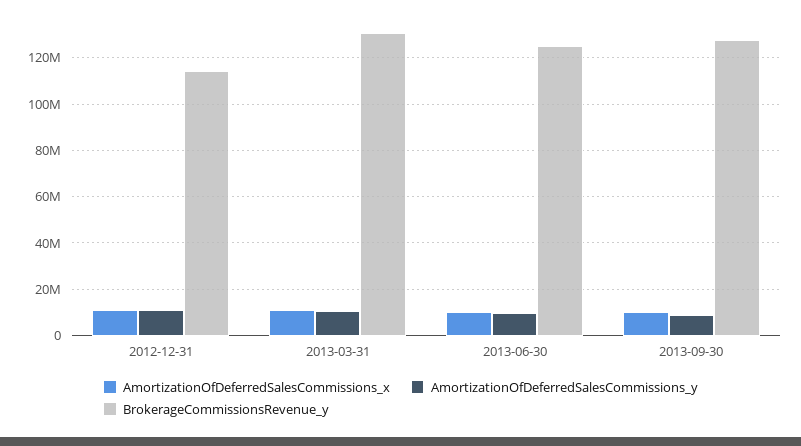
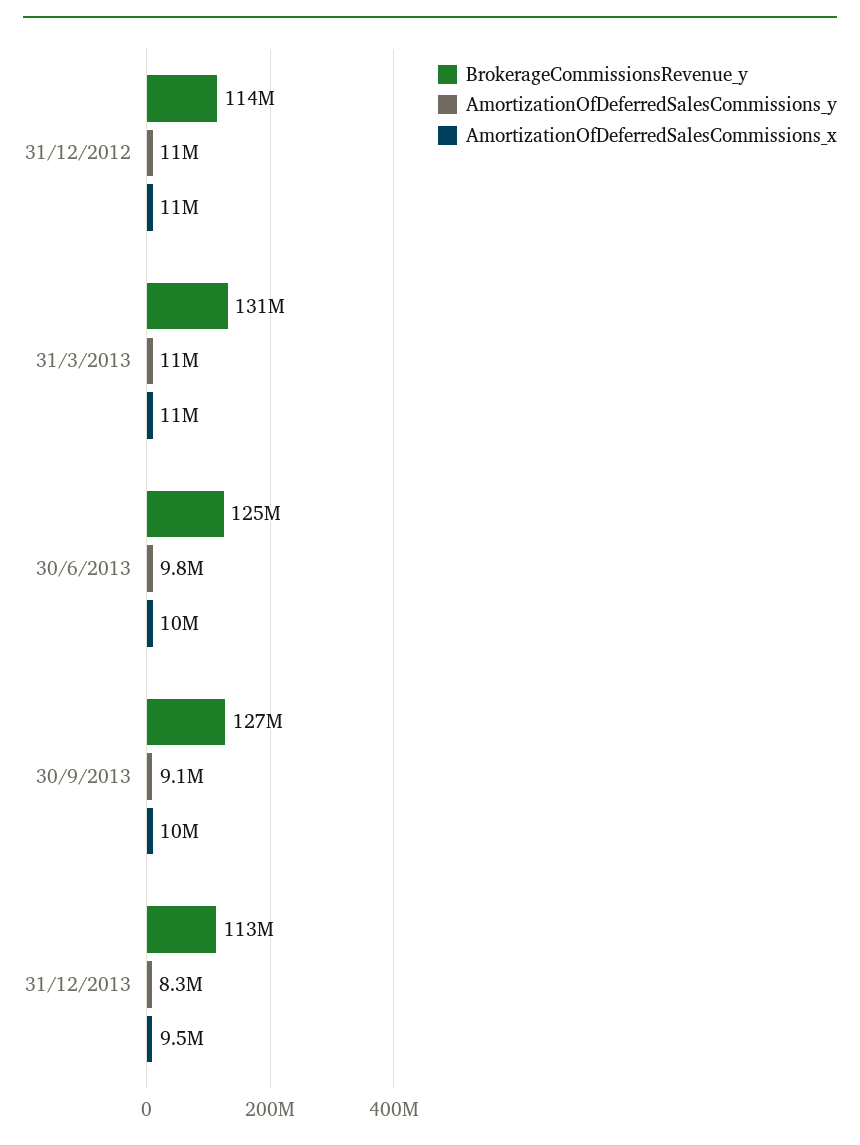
BrokerageCommissionsRevenue_y, 31/12/2013: none -> 113000000
AmortizationOfDeferredSalesCommissions_y, 31/12/2013: none -> 8300000
AmortizationOfDeferredSalesCommissions_x, 31/12/2013: none -> 9500000

